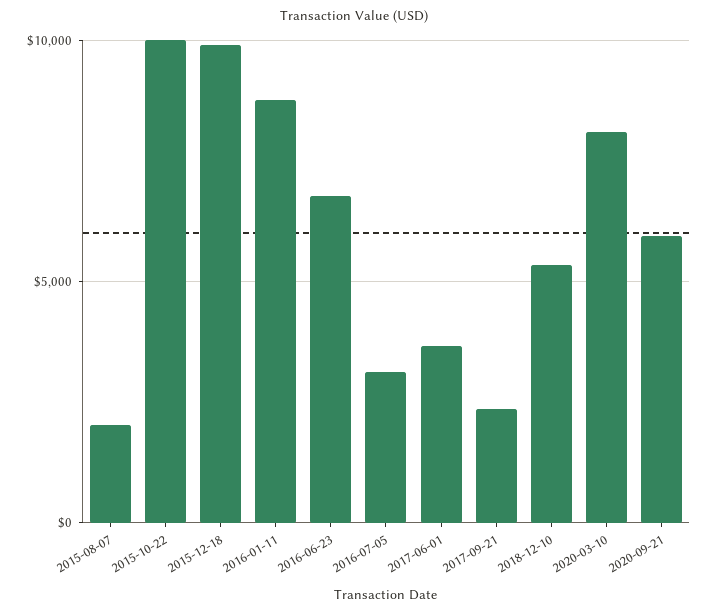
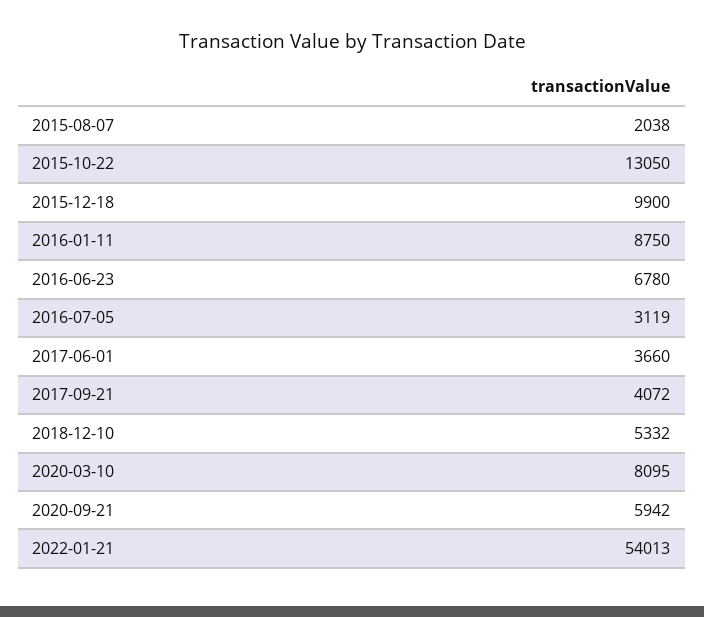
2015-10-22: 10000 -> 13050
2017-09-21: 2500 -> 4072
2022-01-21: none -> 54013

